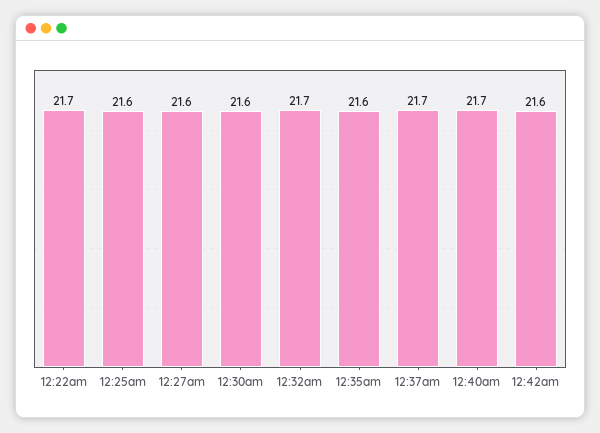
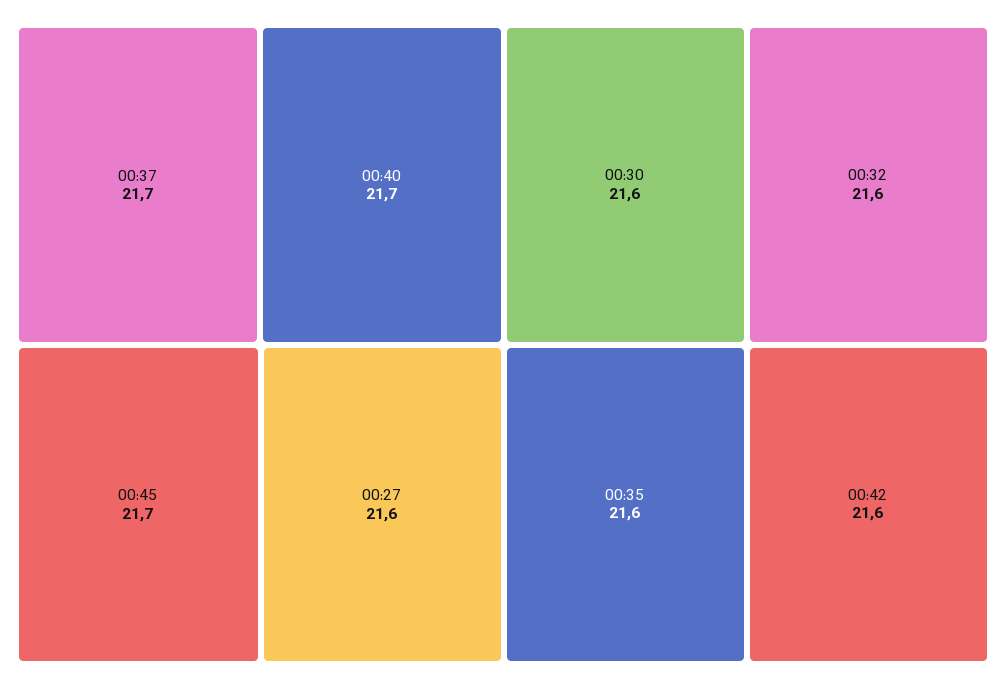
12:22am: 21.7 -> none
12:25am: 21.6 -> none
12:32am: 21.7 -> 21.6
00:45: none -> 21.7

